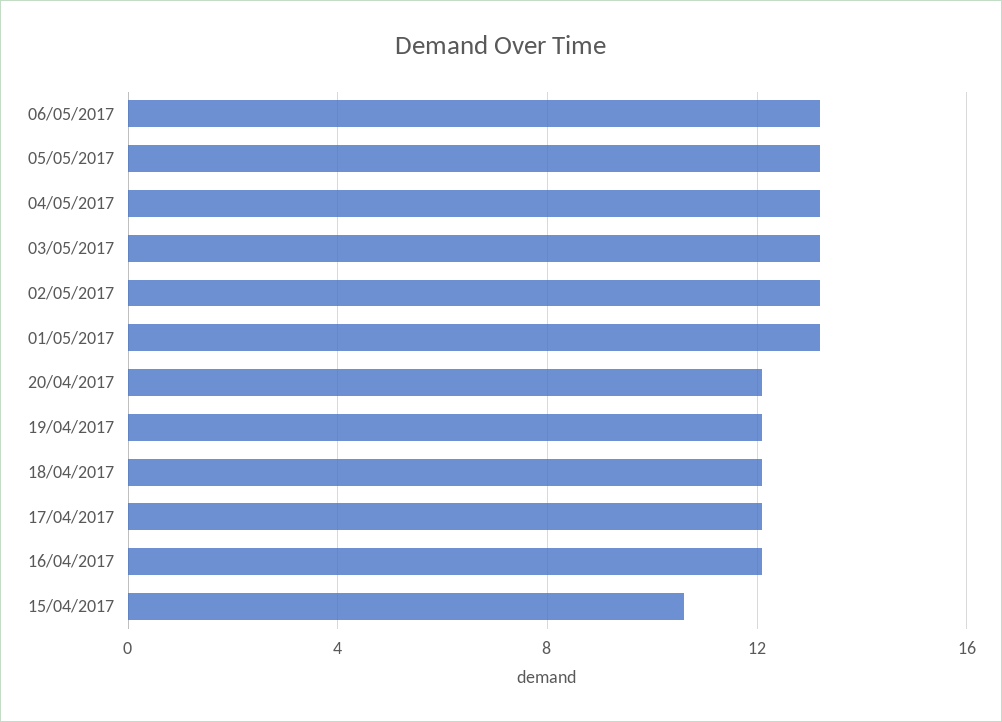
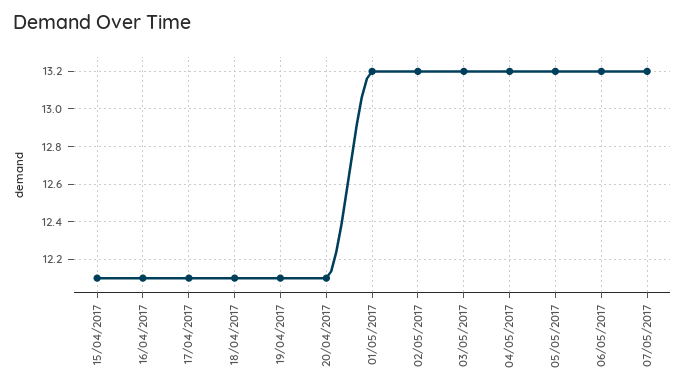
15/04/2017: 10.5 -> 12.1
07/05/2017: none -> 13.2

